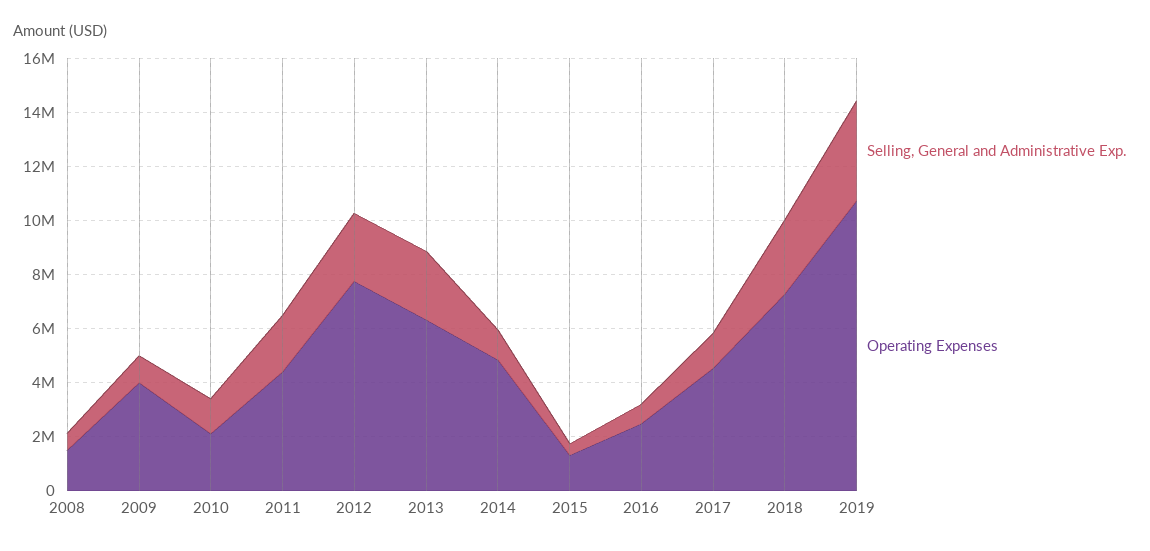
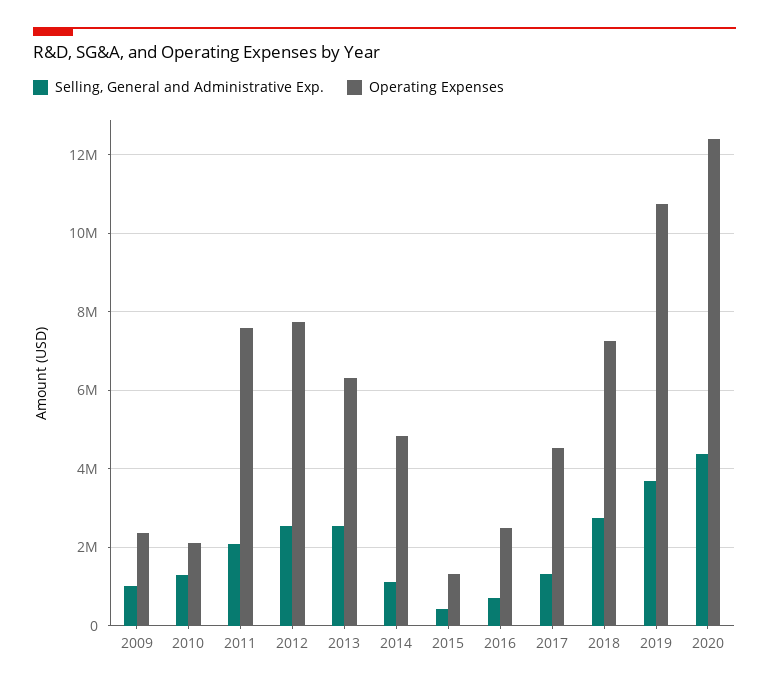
Selling, General and Administrative Exp., 2008: 500000 -> none
Operating Expenses, 2008: 1500000 -> none
Operating Expenses, 2009: 4000000 -> 2400000
Operating Expenses, 2011: 4500000 -> 7600000
Selling, General and Administrative Exp., 2020: none -> 4400000
Operating Expenses, 2020: none -> 12400000

